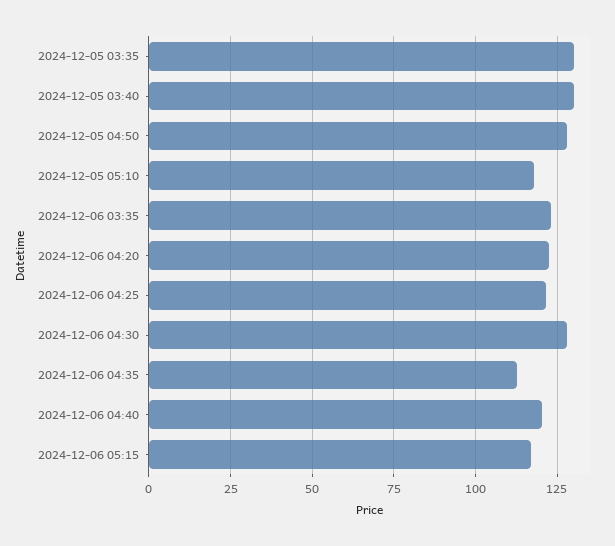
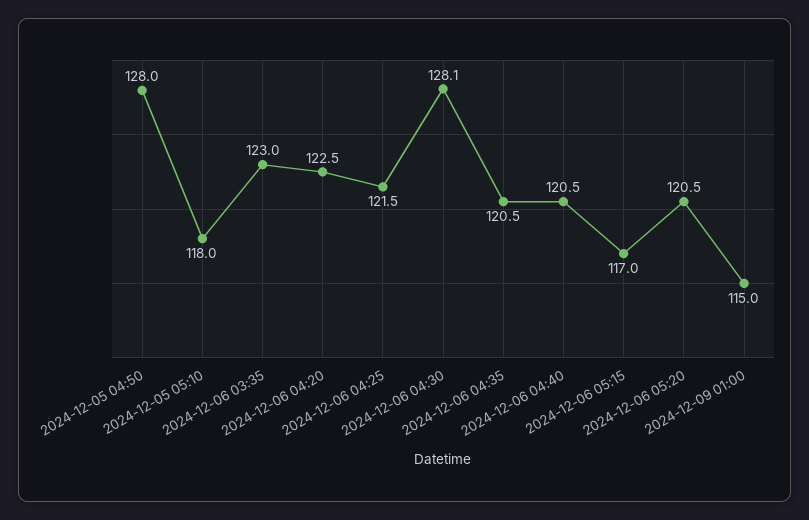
2024-12-05 03:35: 130 -> none
2024-12-05 03:40: 130 -> none
2024-12-06 04:35: 112.5 -> 120.5
2024-12-06 05:20: none -> 120.5
2024-12-09 01:00: none -> 115

